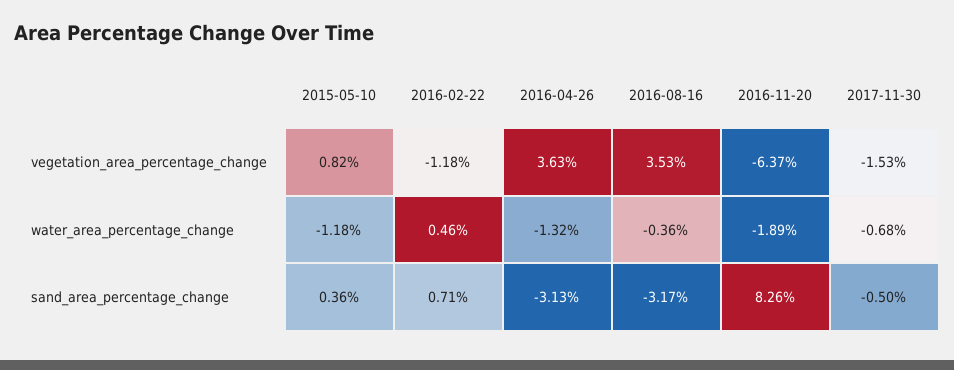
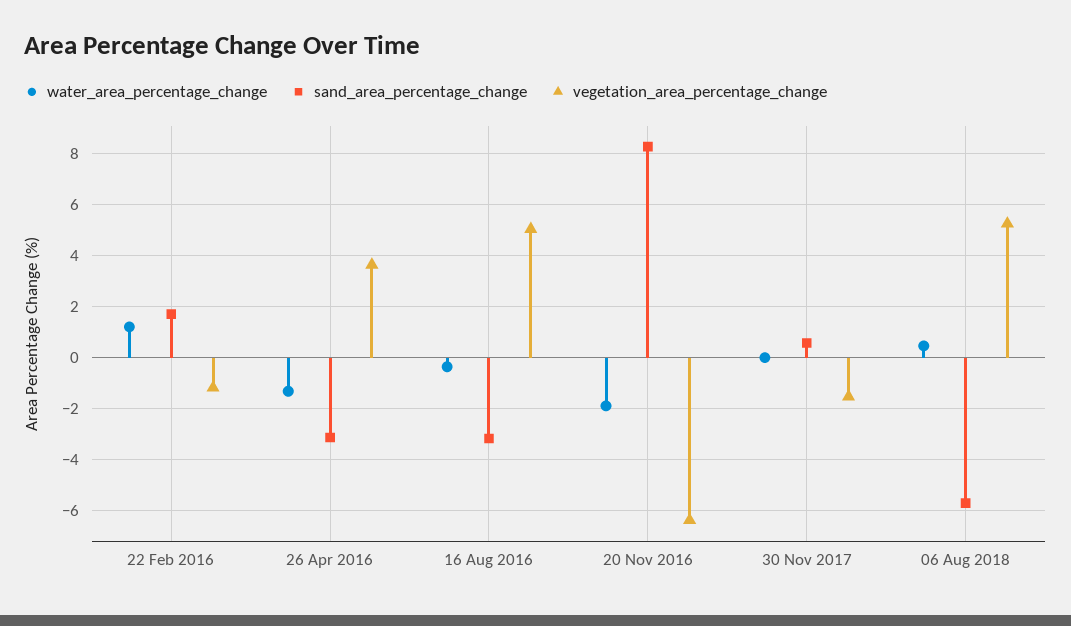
vegetation_area_percentage_change, 2015-05-10: 0.82 -> none
vegetation_area_percentage_change, 2016-08-16: 3.53 -> 5
water_area_percentage_change, 2015-05-10: -1.18 -> none
water_area_percentage_change, 2016-02-22: 0.46 -> 1.25
water_area_percentage_change, 2017-11-30: -0.68 -> 0
sand_area_percentage_change, 2015-05-10: 0.36 -> none
sand_area_percentage_change, 2016-02-22: 0.71 -> 1.75
sand_area_percentage_change, 2017-11-30: -0.5 -> 0.5
water_area_percentage_change, 06 Aug 2018: none -> 0.5
sand_area_percentage_change, 06 Aug 2018: none -> -5.75
vegetation_area_percentage_change, 06 Aug 2018: none -> 5.25

